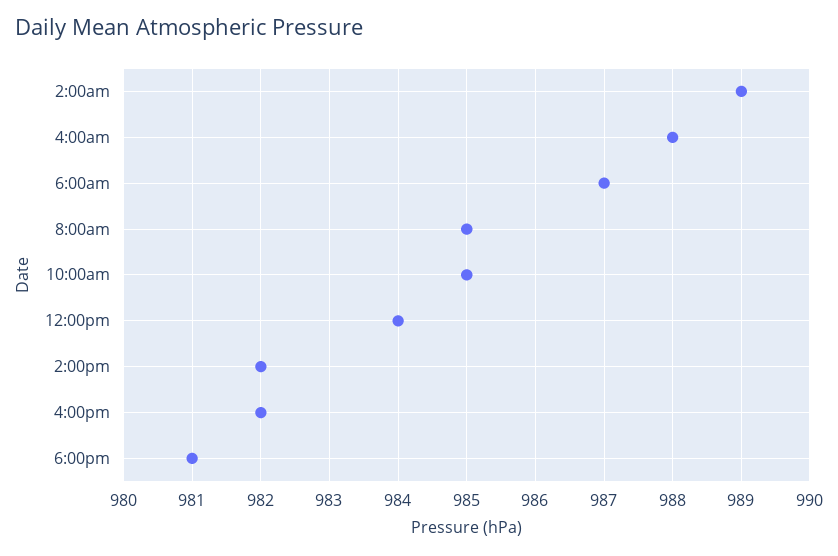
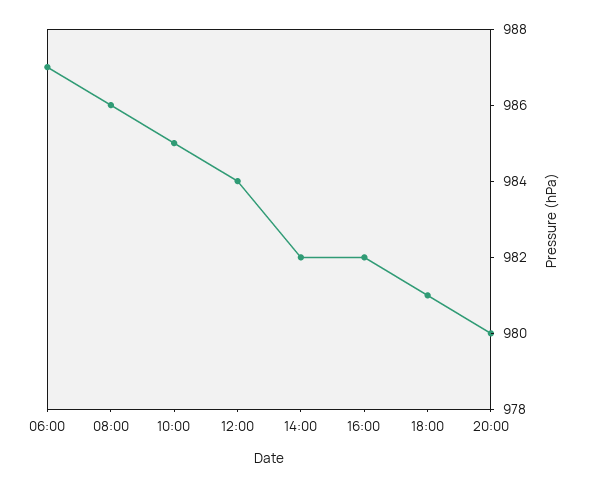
2:00am: 989 -> none
4:00am: 988 -> none
8:00am: 985 -> 986
20:00: none -> 980

